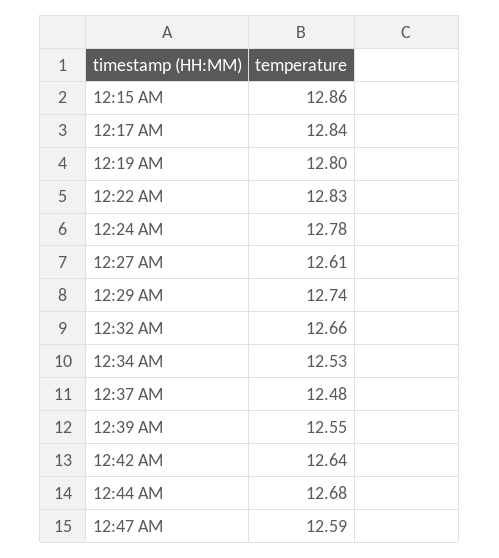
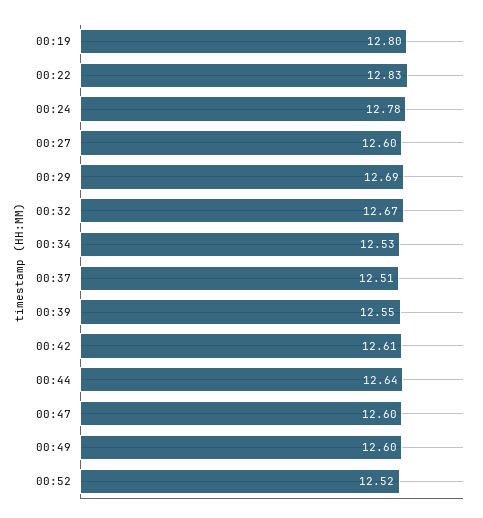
12:15 AM: 12.86 -> none
12:17 AM: 12.84 -> none
12:27 AM: 12.61 -> 12.6
12:29 AM: 12.74 -> 12.69
12:32 AM: 12.66 -> 12.67
12:37 AM: 12.48 -> 12.51
12:42 AM: 12.64 -> 12.61
12:44 AM: 12.68 -> 12.64
12:47 AM: 12.59 -> 12.6
00:49: none -> 12.6
00:52: none -> 12.52

